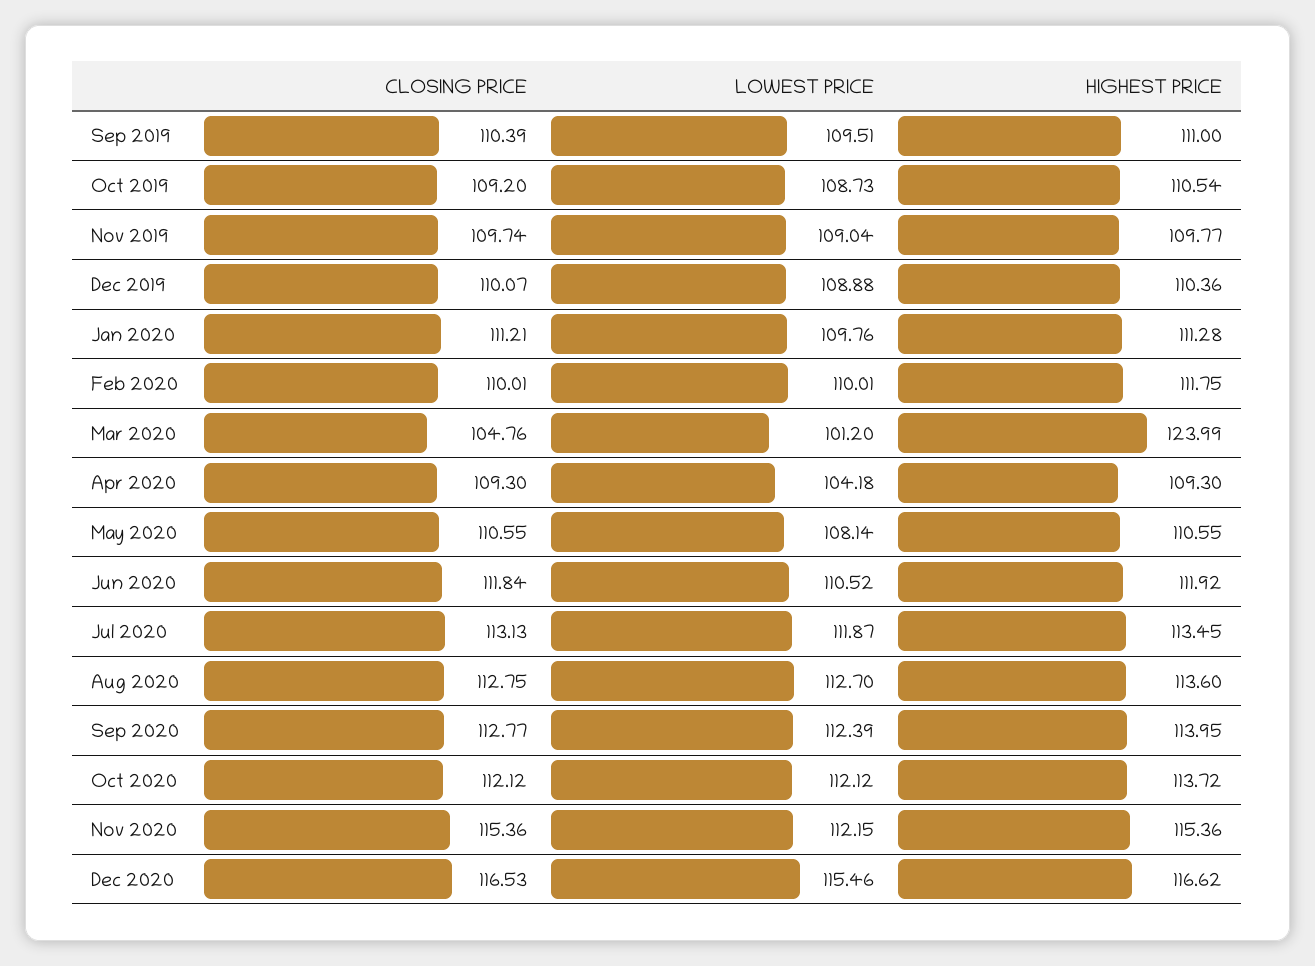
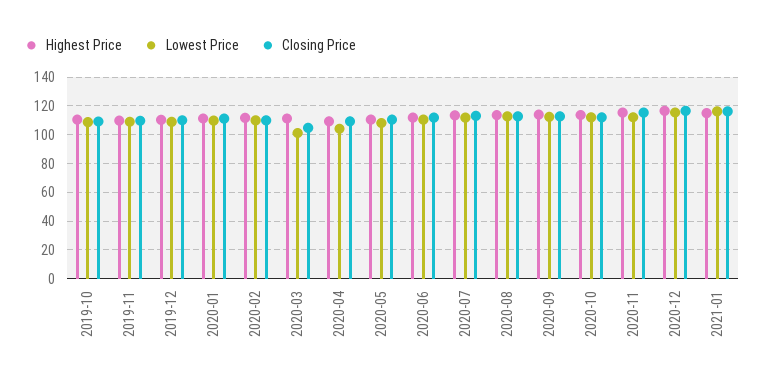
CLOSING PRICE, Sep 2019: 110.39 -> none
LOWEST PRICE, Sep 2019: 109.51 -> none
HIGHEST PRICE, Sep 2019: 111 -> none
HIGHEST PRICE, Mar 2020: 123.99 -> 110
HIGHEST PRICE, 2021-01: none -> 115
LOWEST PRICE, 2021-01: none -> 115
CLOSING PRICE, 2021-01: none -> 115

